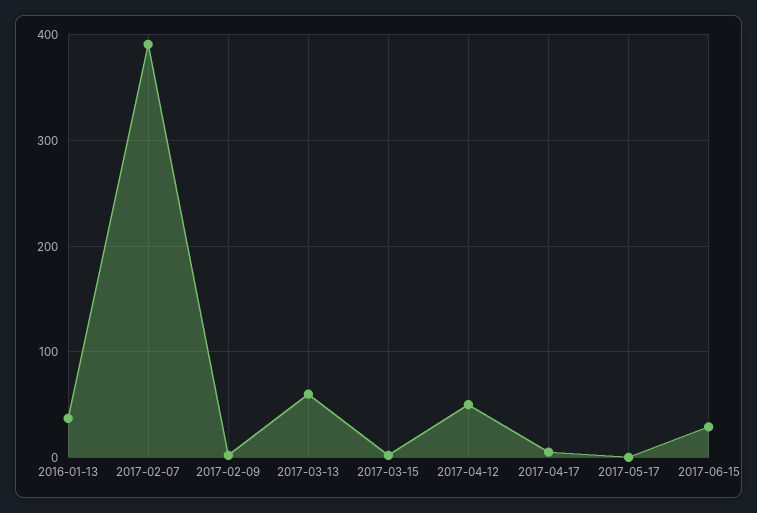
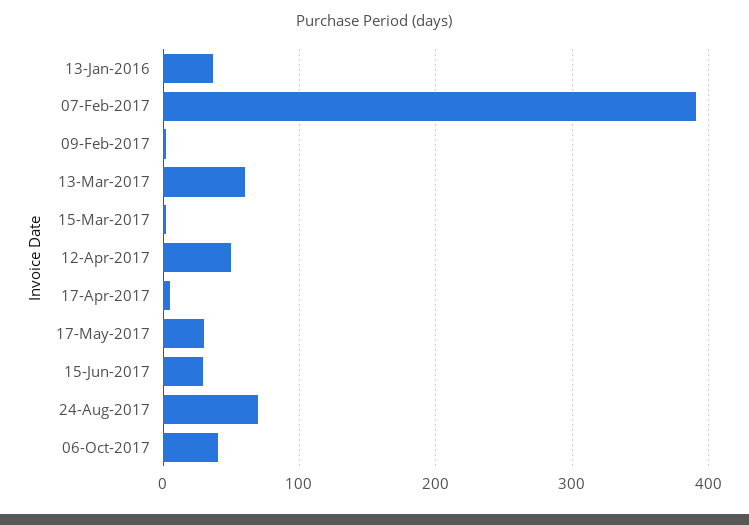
2017-05-17: 0 -> 30
24-Aug-2017: none -> 70
06-Oct-2017: none -> 40

